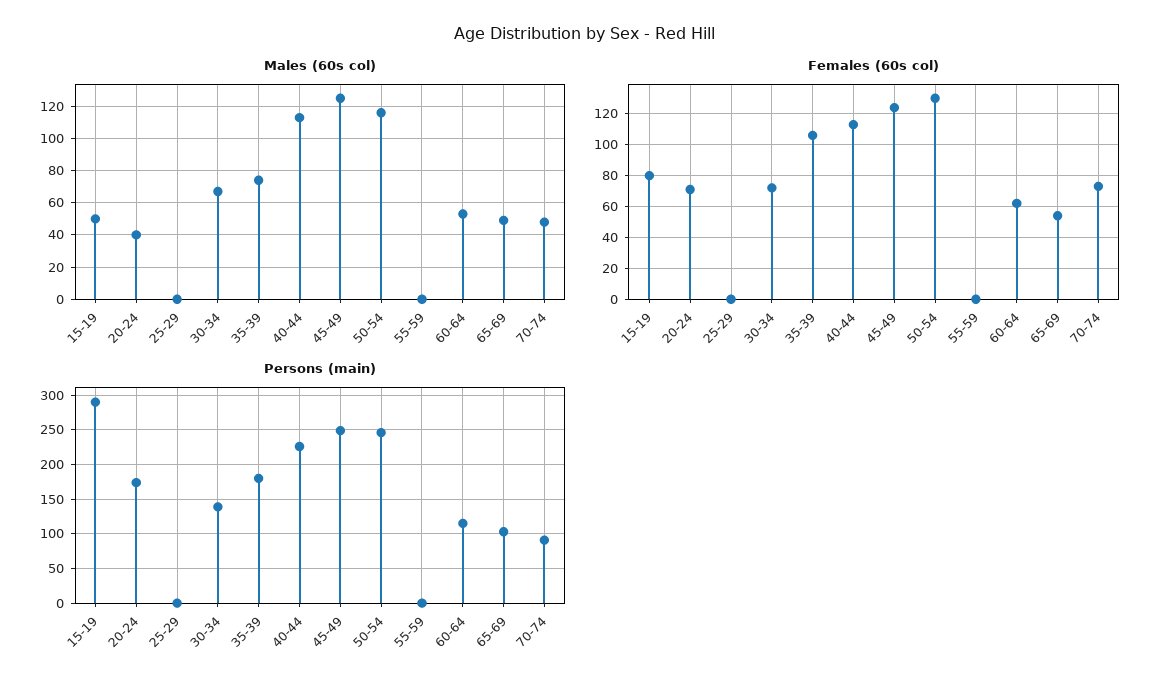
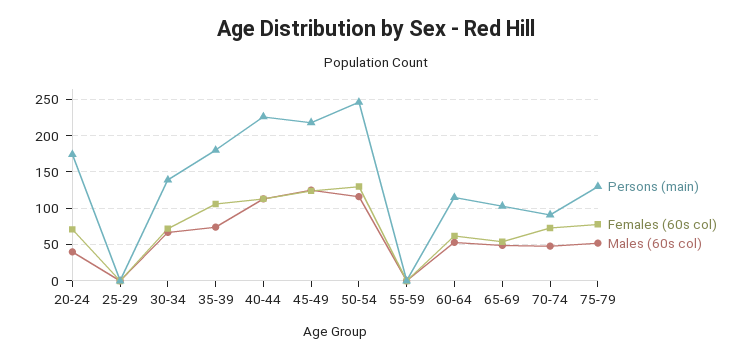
Males (60s col), 15-19: 50 -> none
Females (60s col), 15-19: 80 -> none
Persons (main), 15-19: 290 -> none
Persons (main), 45-49: 250 -> 220
Persons (main), 75-79: none -> 130
Females (60s col), 75-79: none -> 80
Males (60s col), 75-79: none -> 50

